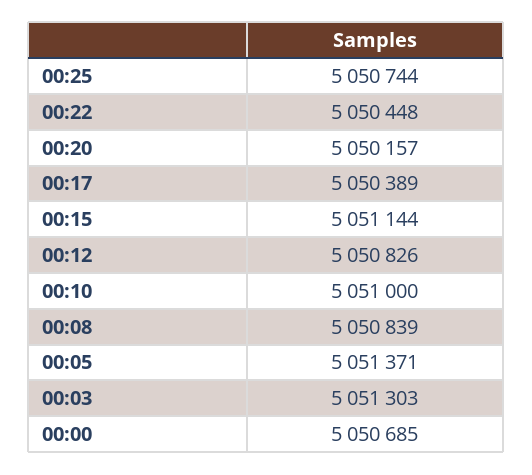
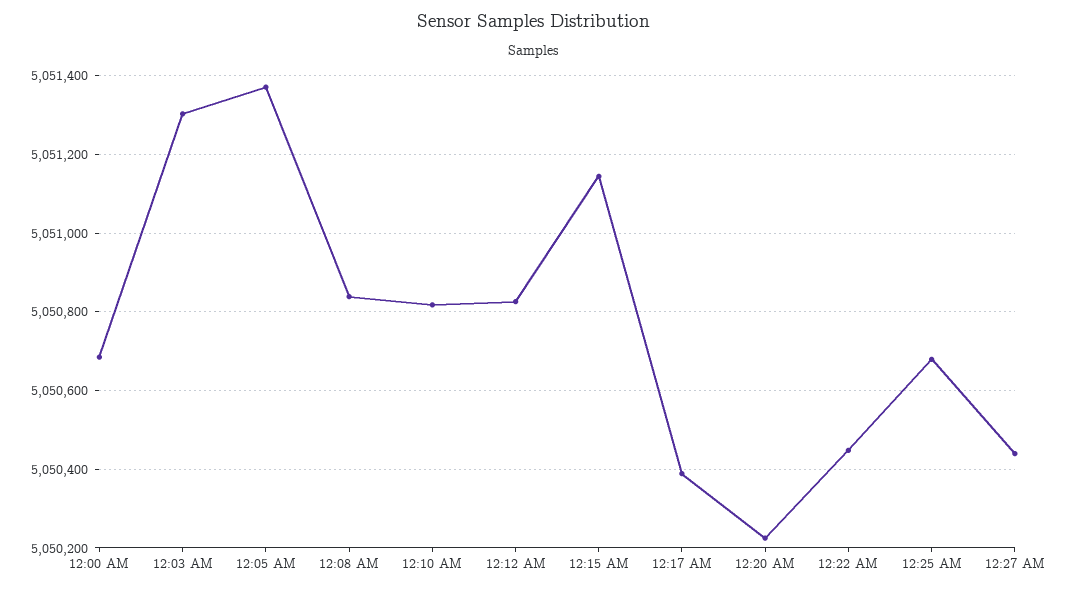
00:25: 5050744 -> 5050680
00:20: 5050157 -> 5050220
00:10: 5051000 -> 5050820
12:27 AM: none -> 5050440

